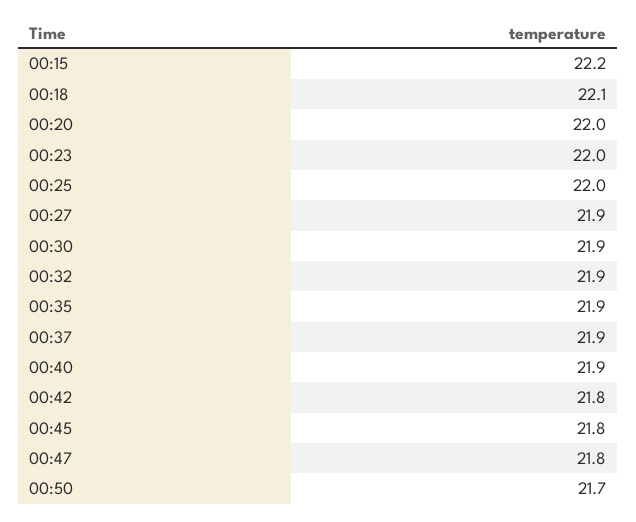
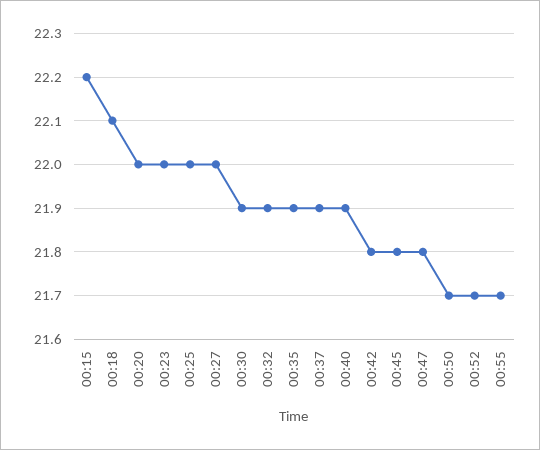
00:27: 21.9 -> 22
00:52: none -> 21.7
00:55: none -> 21.7

